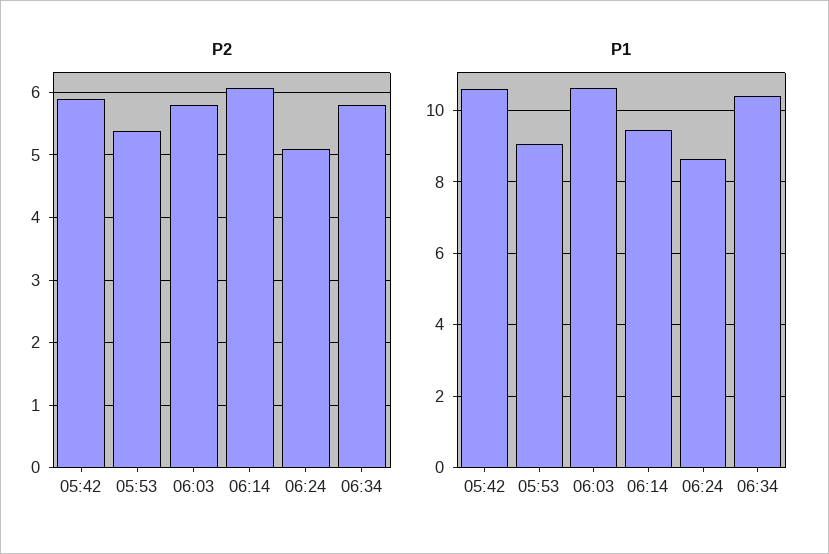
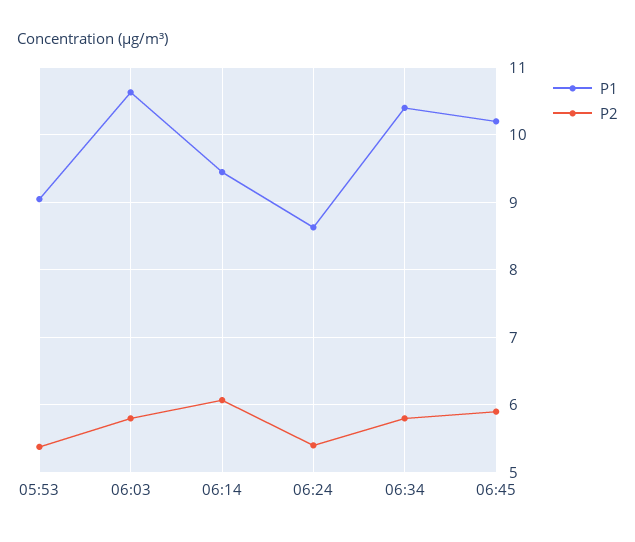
P2, 05:42: 5.9 -> none
P2, 06:24: 5.1 -> 5.4
P1, 05:42: 10.6 -> none
P1, 06:45: none -> 10.2
P2, 06:45: none -> 5.9

